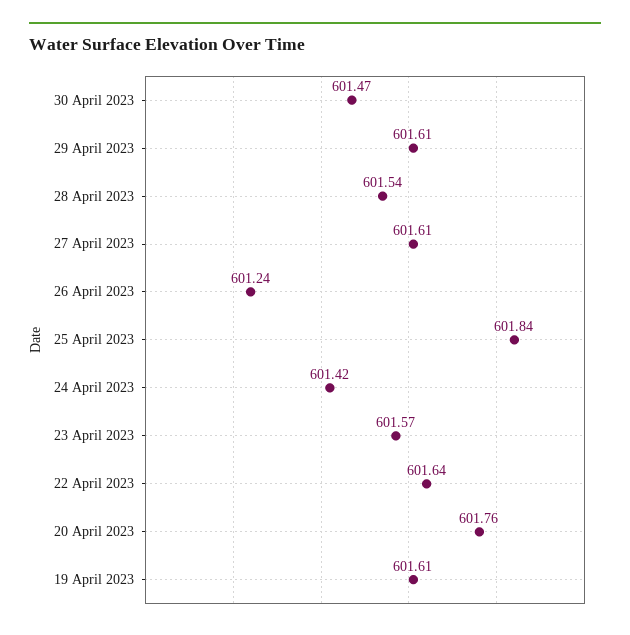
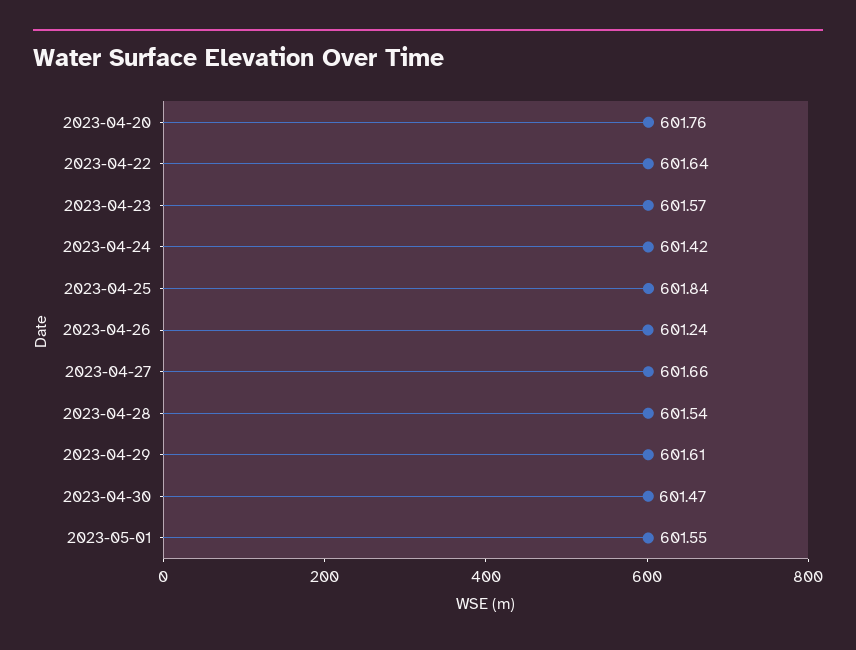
27 April 2023: 601.61 -> 601.66
19 April 2023: 601.61 -> none
2023-05-01: none -> 601.55

